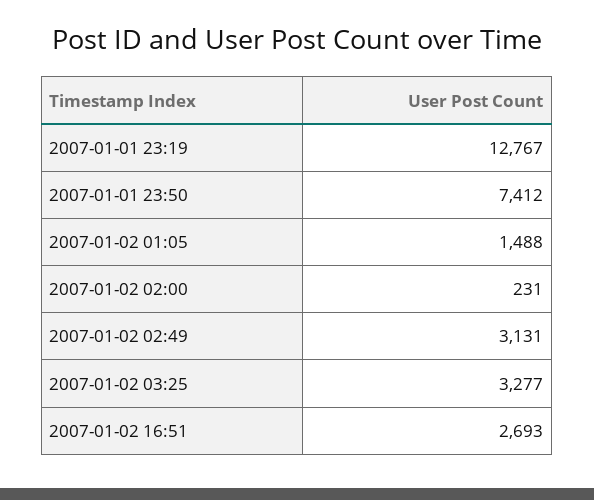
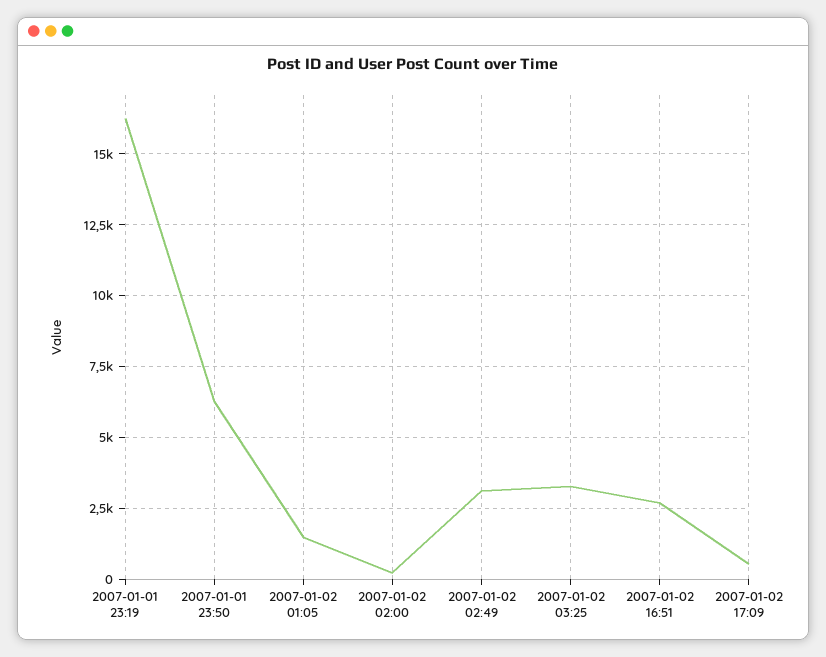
2007-01-01 23:19: 12767 -> 16250
2007-01-01 23:50: 7412 -> 6250
2007-01-02 17:09: none -> 500

